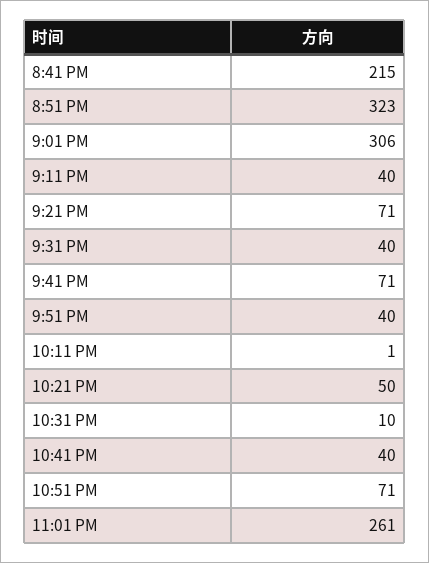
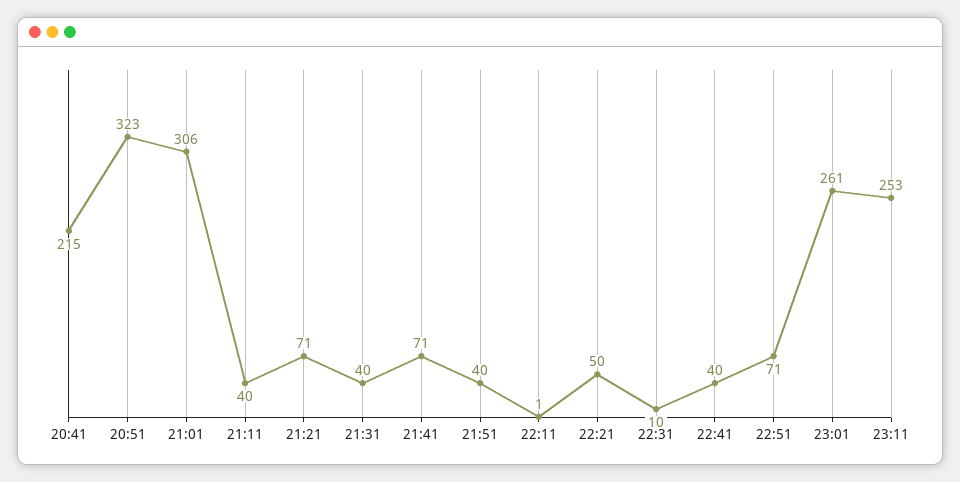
23:11: none -> 253

